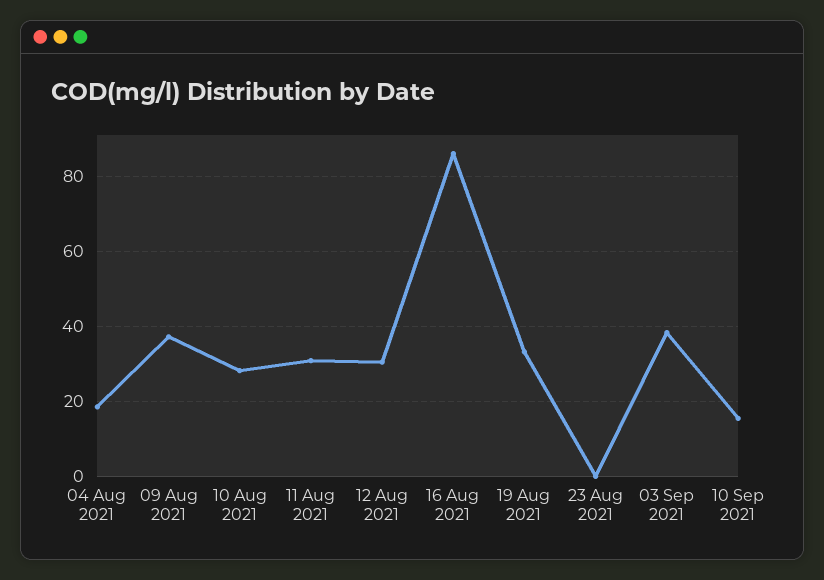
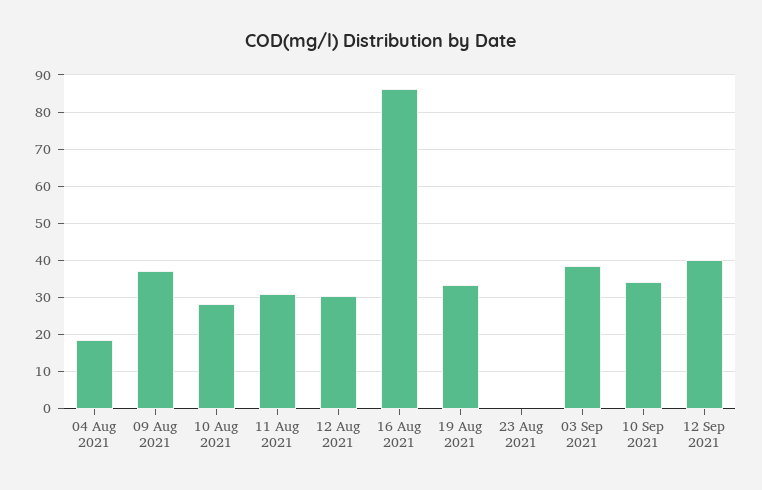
10 Sep 2021: 16 -> 34
12 Sep 2021: none -> 40

